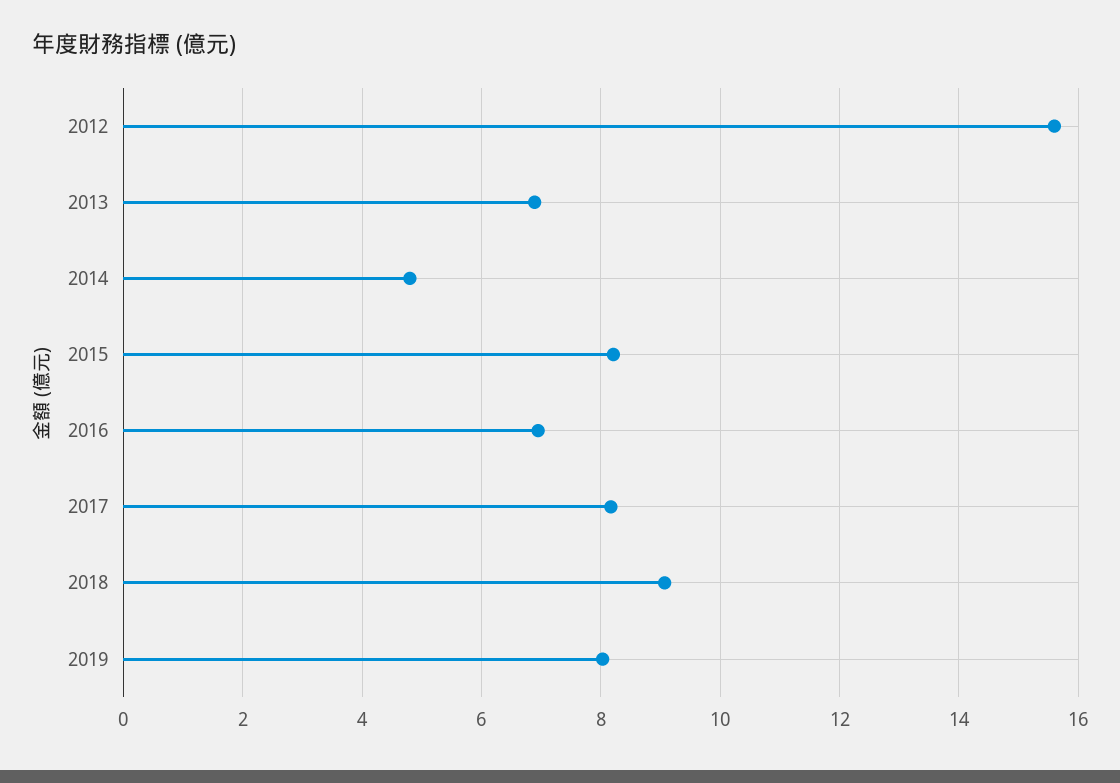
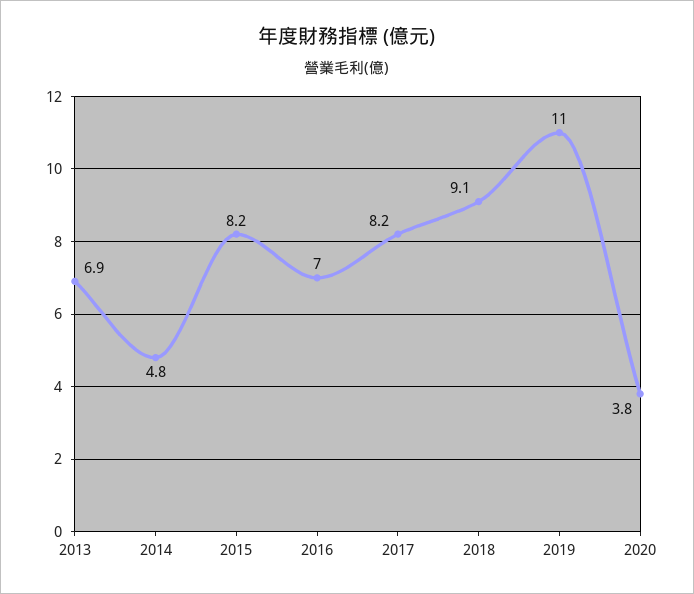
2012: 15.6 -> none
2019: 8 -> 11
2020: none -> 3.8

